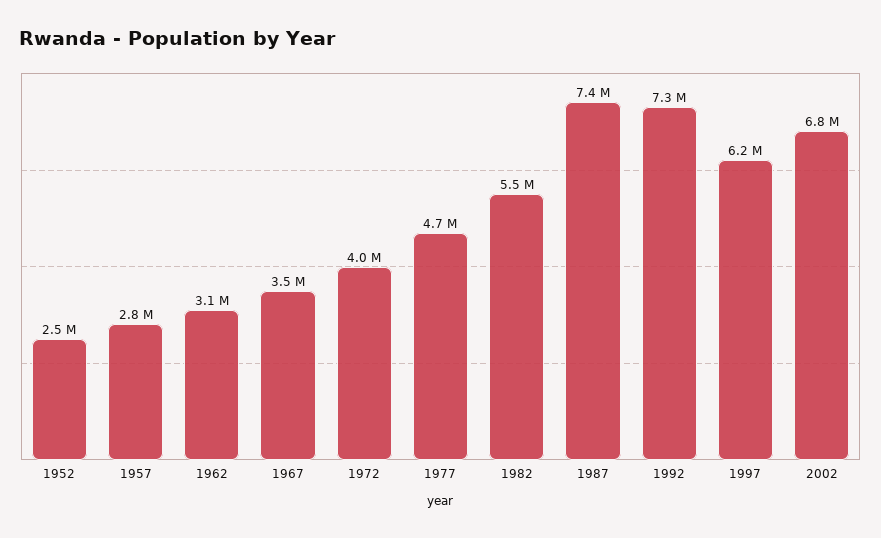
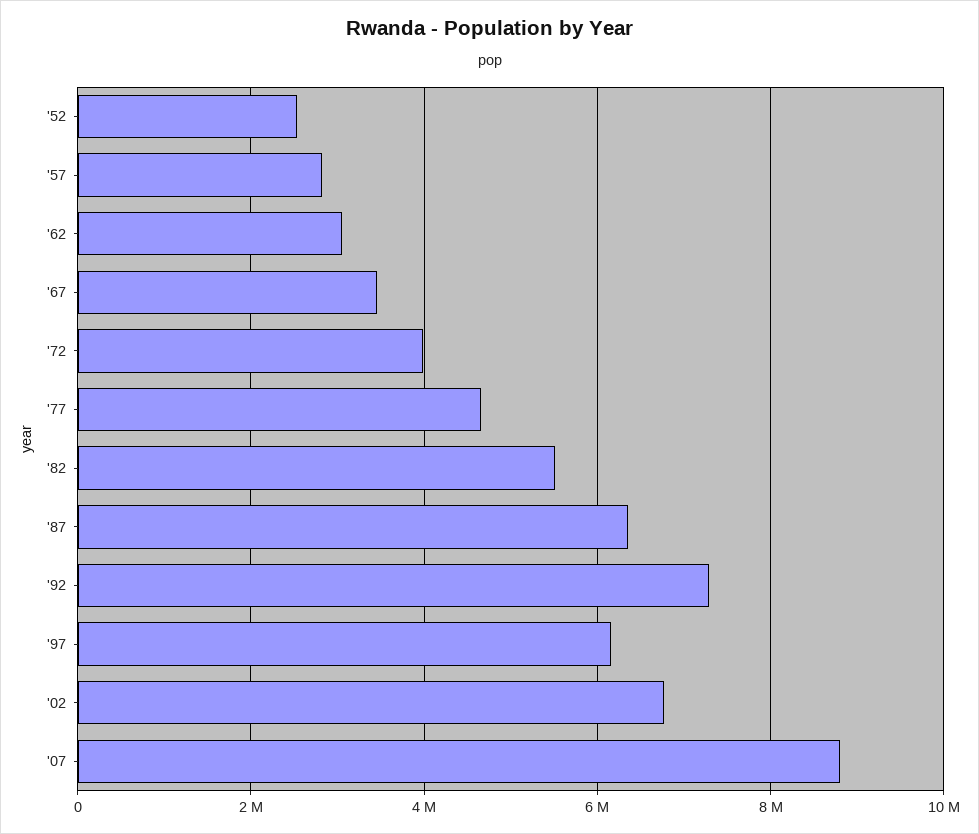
1987: 7400000 -> 6400000
'07: none -> 8800000

